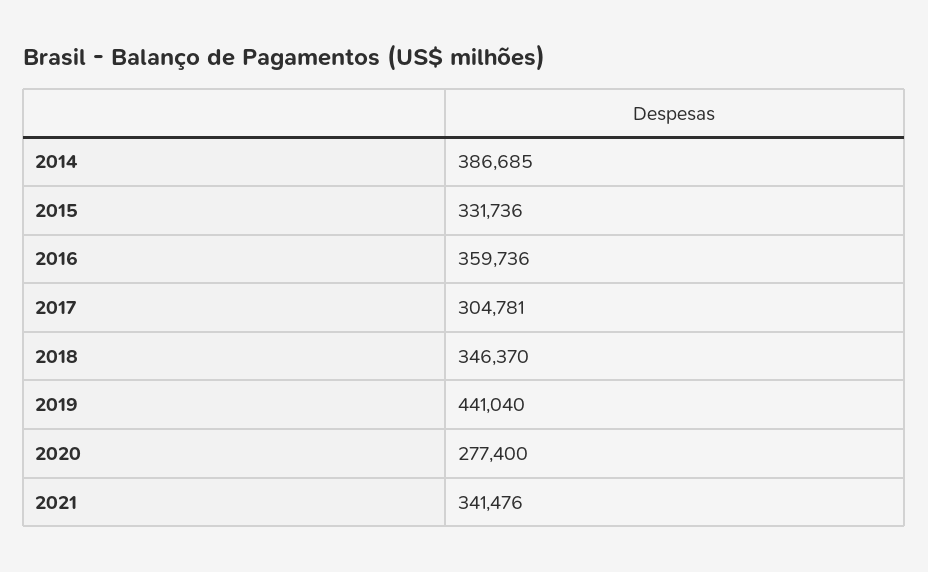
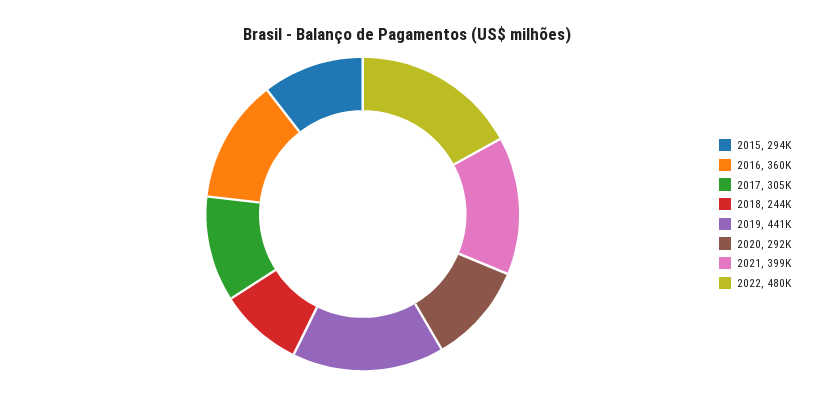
2014: 386685 -> none
2015: 331736 -> 294000
2018: 346370 -> 244000
2020: 277400 -> 292000
2021: 341476 -> 399000
2022: none -> 480000

